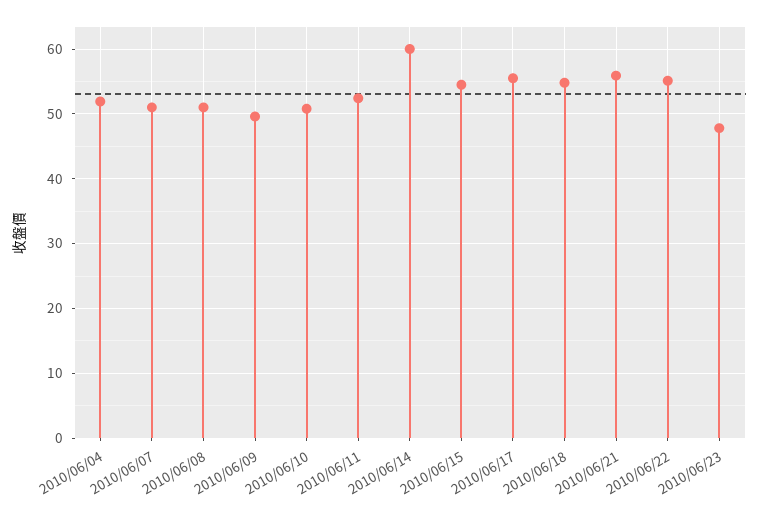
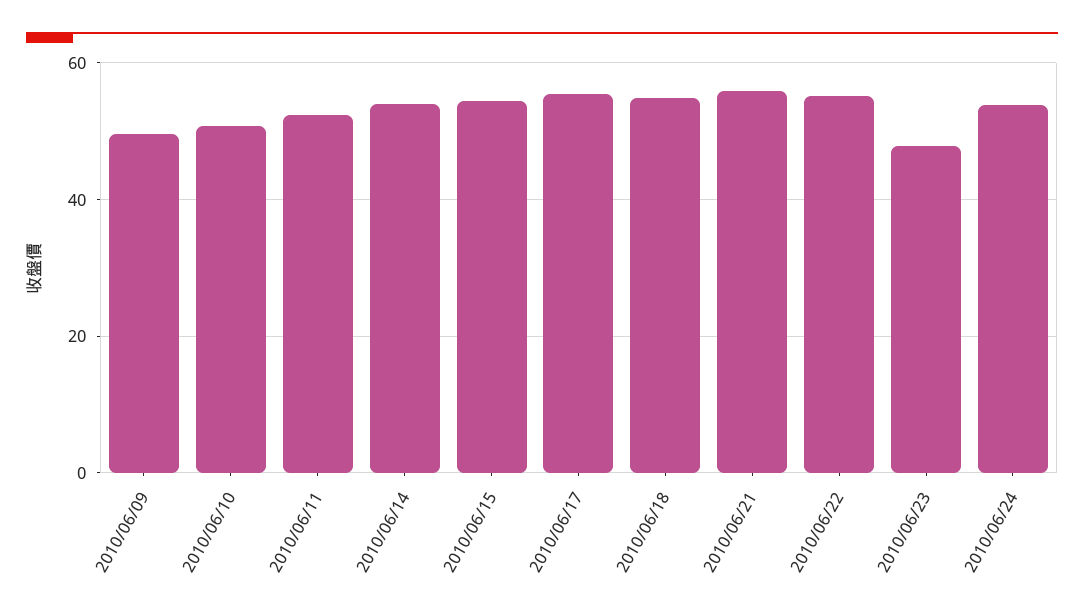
2010/06/04: 52 -> none
2010/06/07: 51 -> none
2010/06/08: 51 -> none
2010/06/14: 60 -> 54
2010/06/24: none -> 54

